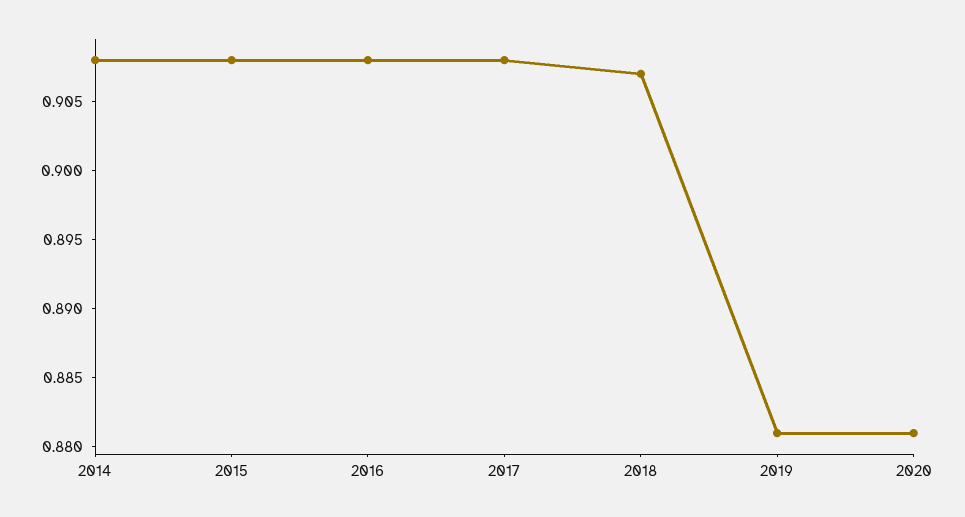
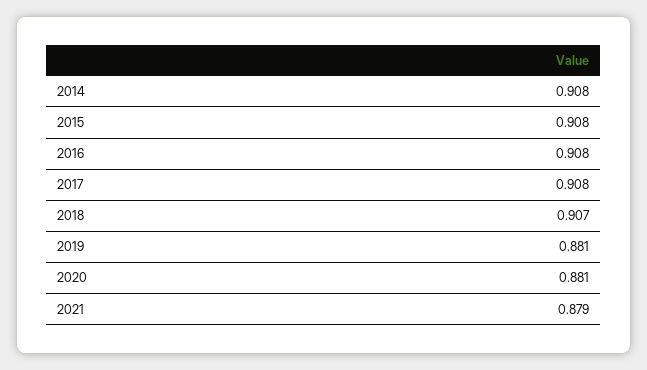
2021: none -> 0.879

